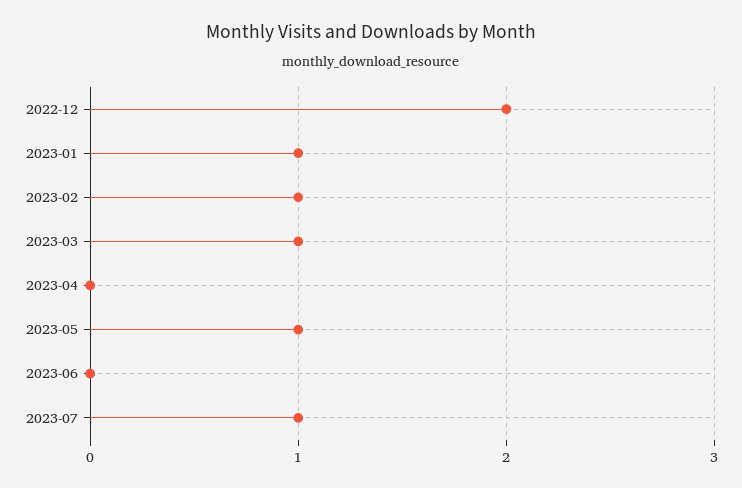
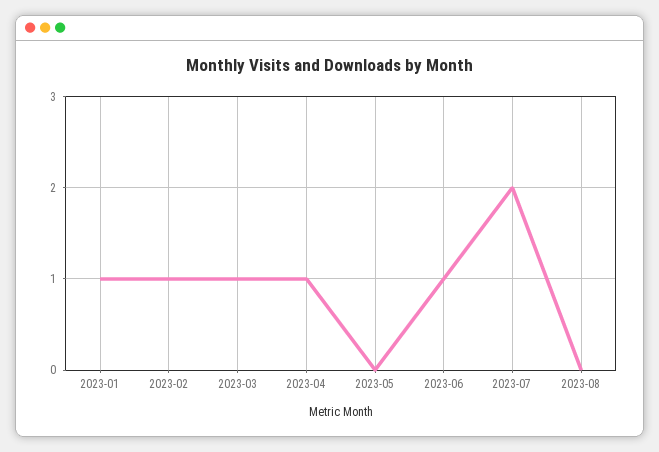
2022-12: 2 -> none
2023-04: 0 -> 1
2023-05: 1 -> 0
2023-06: 0 -> 1
2023-07: 1 -> 2
2023-08: none -> 0

